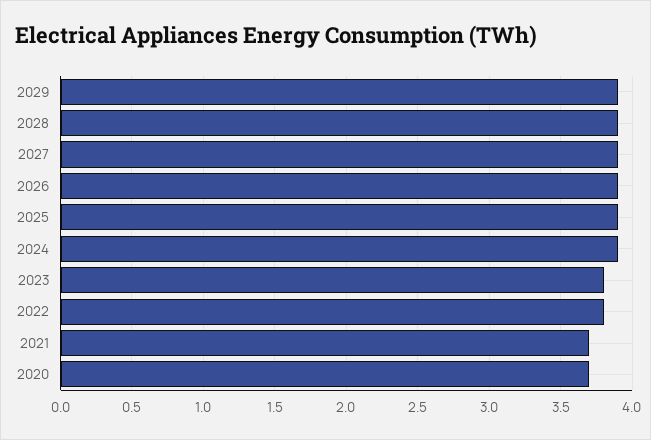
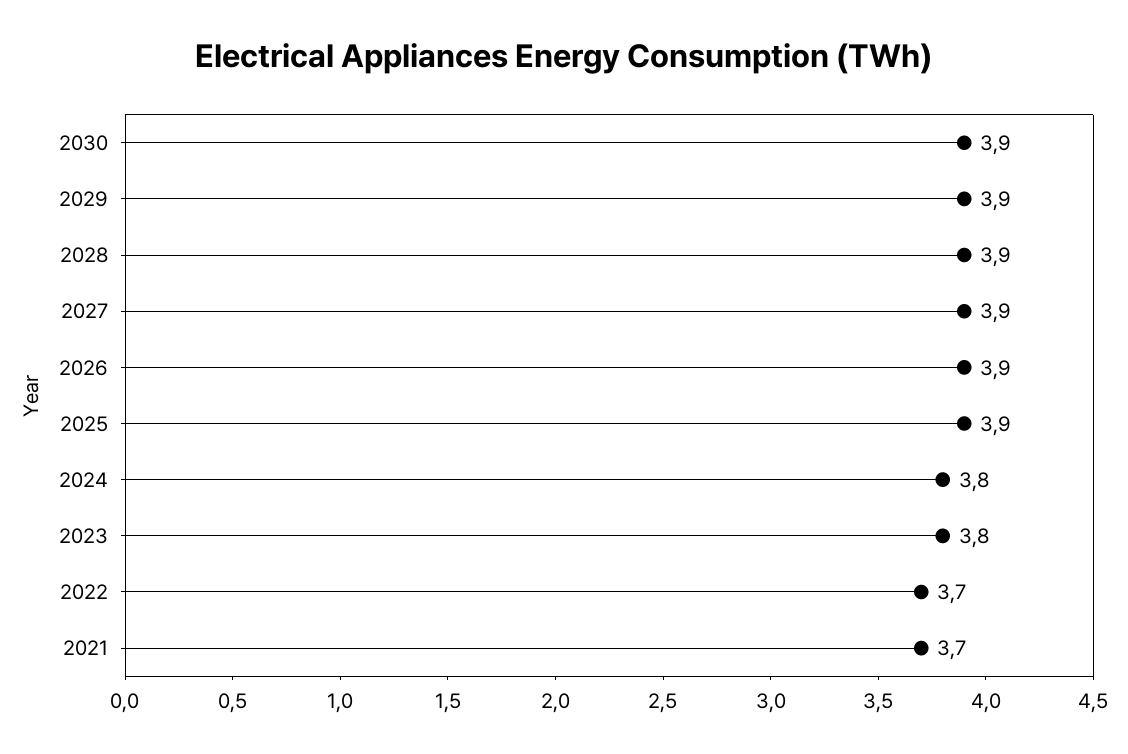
2024: 3.9 -> 3.8
2022: 3.8 -> 3.7
2020: 3.7 -> none
2030: none -> 3.9

